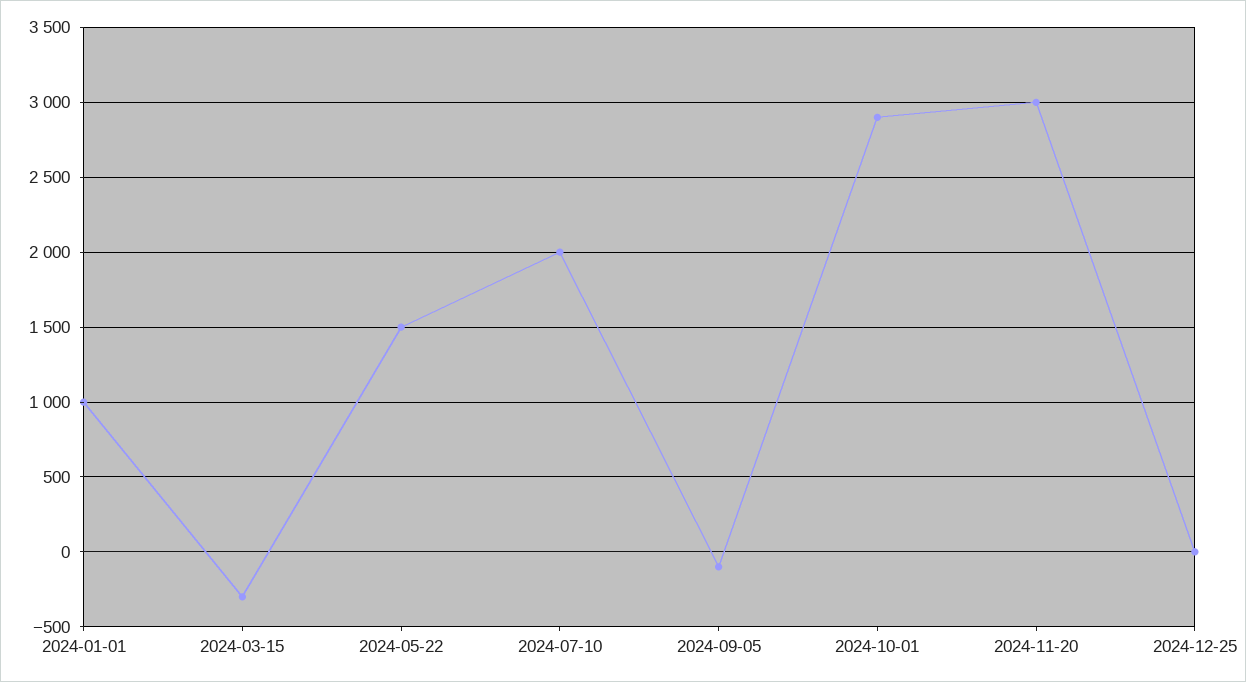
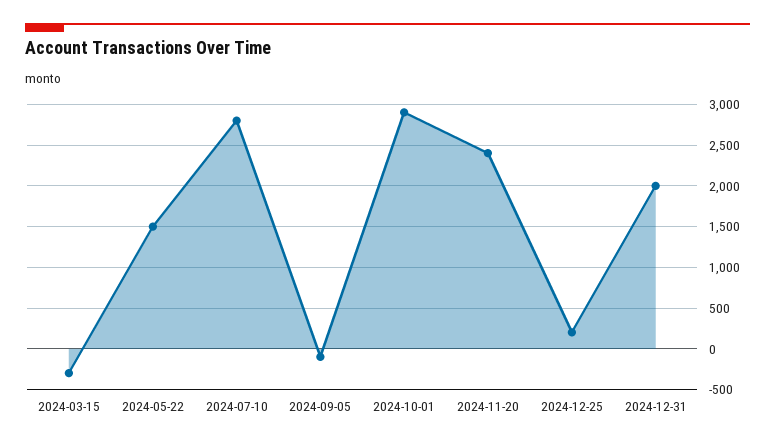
2024-01-01: 1000 -> none
2024-07-10: 2000 -> 2800
2024-11-20: 3000 -> 2400
2024-12-25: 0 -> 200
2024-12-31: none -> 2000

